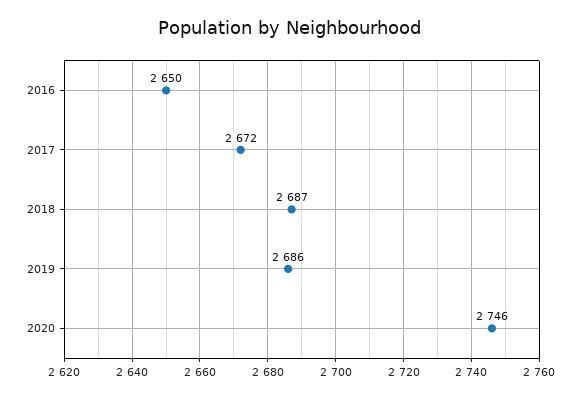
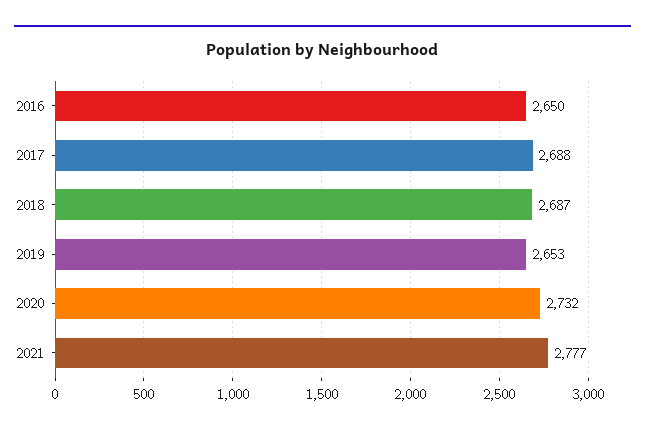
2017: 2672 -> 2688
2019: 2686 -> 2653
2020: 2746 -> 2732
2021: none -> 2777

